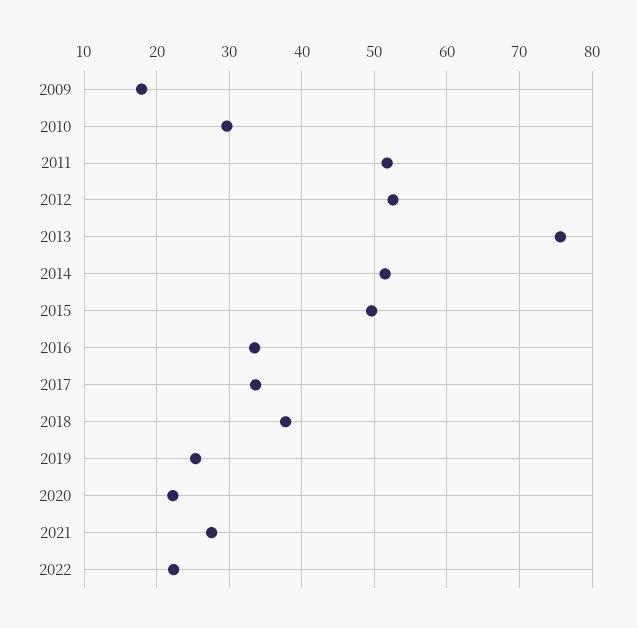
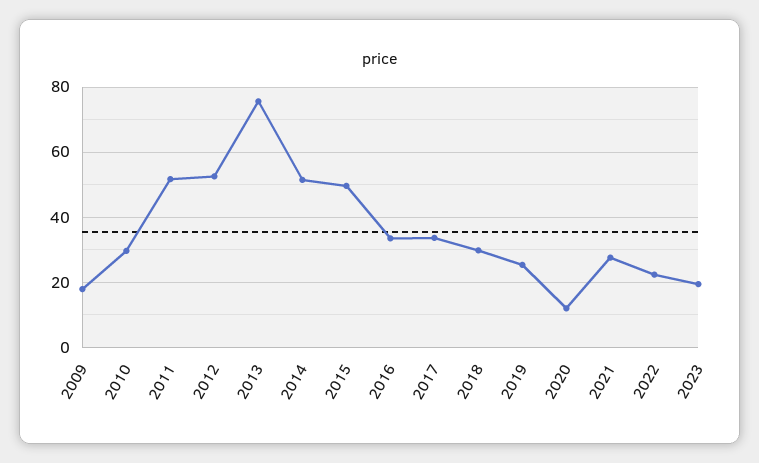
2018: 38 -> 30
2020: 22 -> 12
2023: none -> 20

